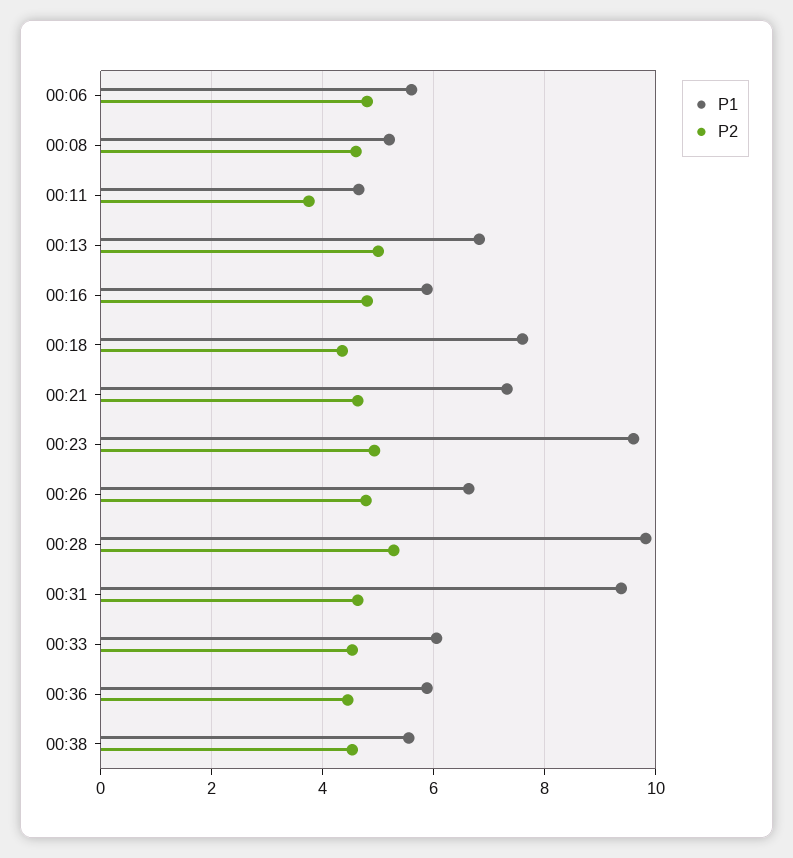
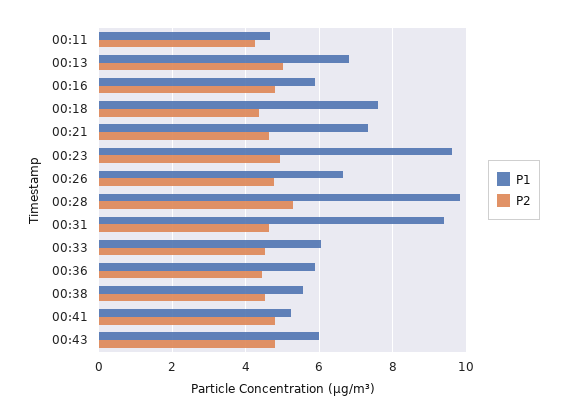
P1, 00:06: 5.6 -> none
P2, 00:06: 4.8 -> none
P1, 00:08: 5.2 -> none
P2, 00:08: 4.6 -> none
P2, 00:11: 3.8 -> 4.2
P1, 00:41: none -> 5.2
P2, 00:41: none -> 4.8
P1, 00:43: none -> 6
P2, 00:43: none -> 4.8

